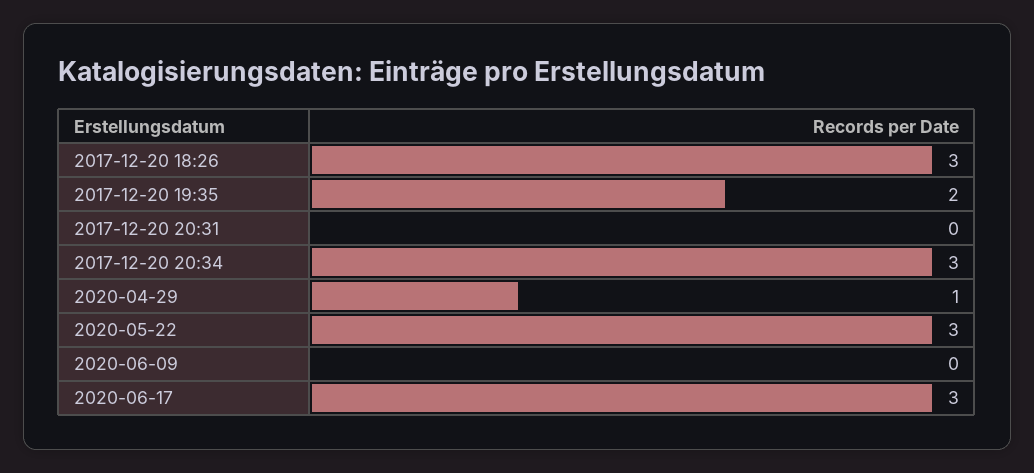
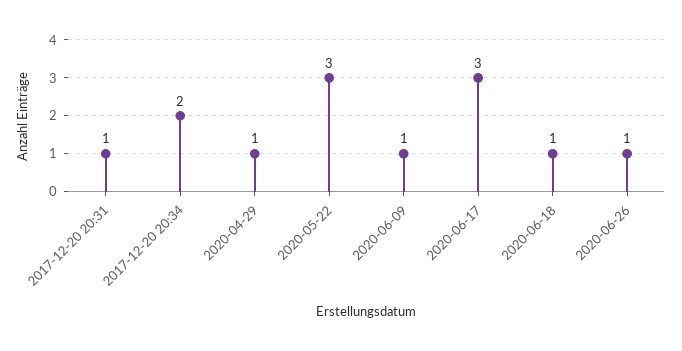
2017-12-20 18:26: 3 -> none
2017-12-20 19:35: 2 -> none
2017-12-20 20:31: 0 -> 1
2017-12-20 20:34: 3 -> 2
2020-06-09: 0 -> 1
2020-06-18: none -> 1
2020-06-26: none -> 1

